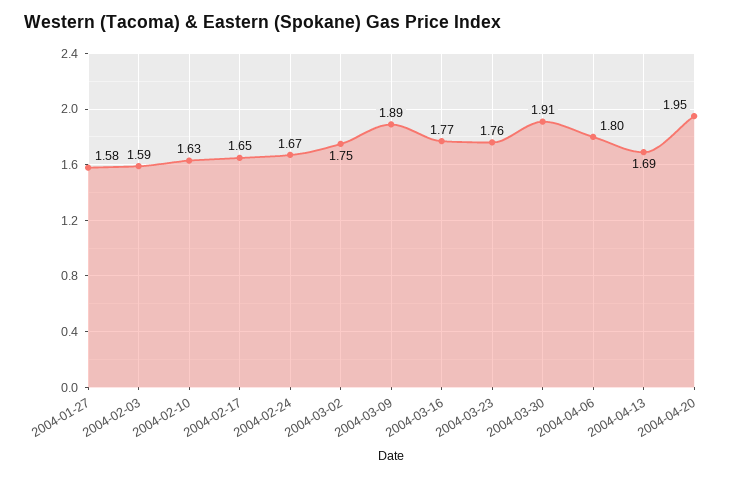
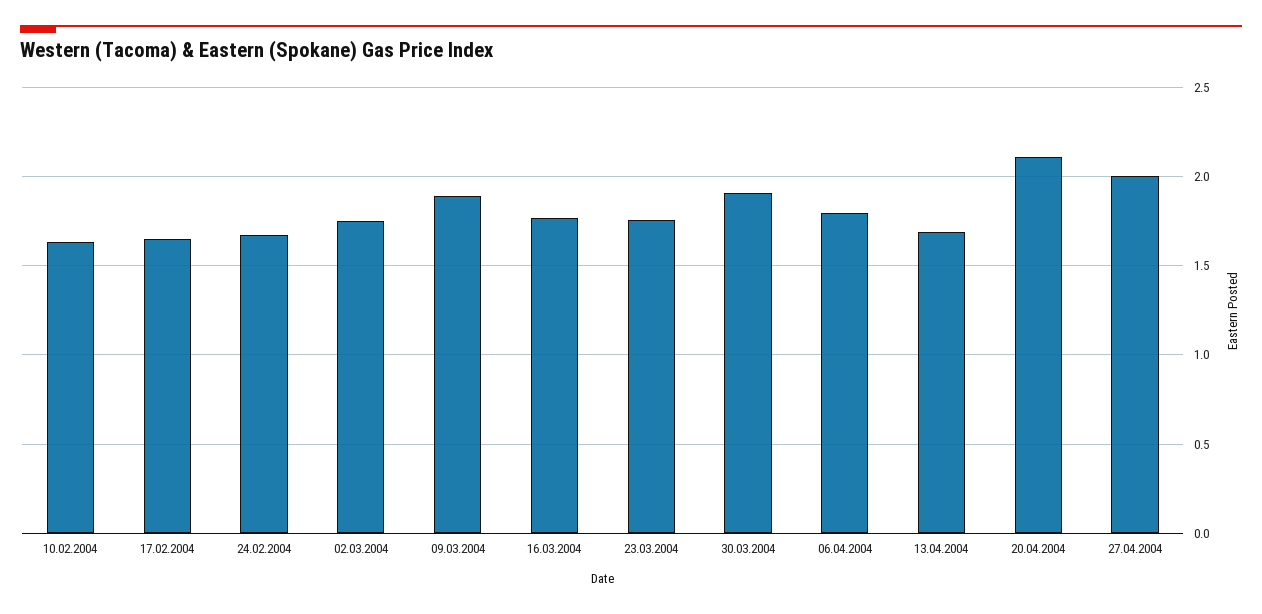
2004-01-27: 1.58 -> none
2004-02-03: 1.59 -> none
2004-04-20: 1.95 -> 2.1
27.04.2004: none -> 2

